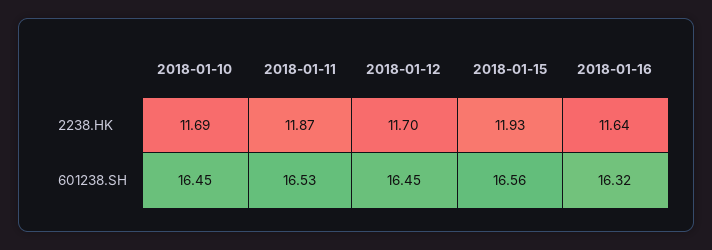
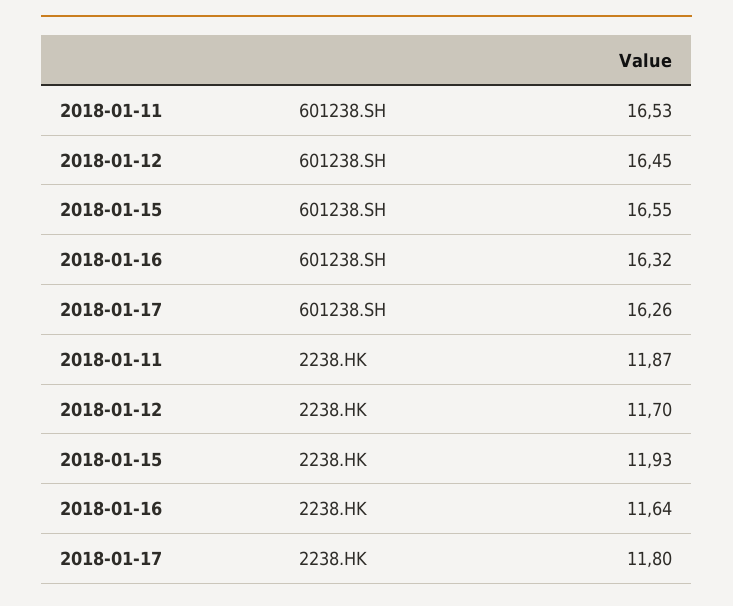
2018-01-10, 2238.HK: 11.69 -> none
2018-01-10, 601238.SH: 16.45 -> none
2018-01-15, 601238.SH: 16.56 -> 16.55
2018-01-17, 601238.SH: none -> 16.26
2018-01-17, 2238.HK: none -> 11.8

